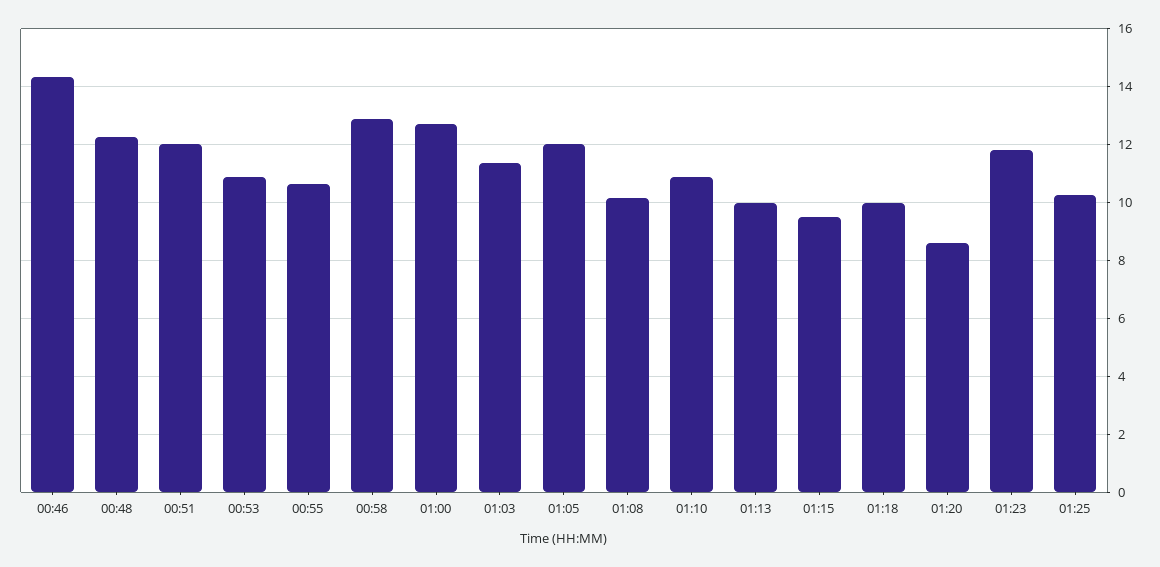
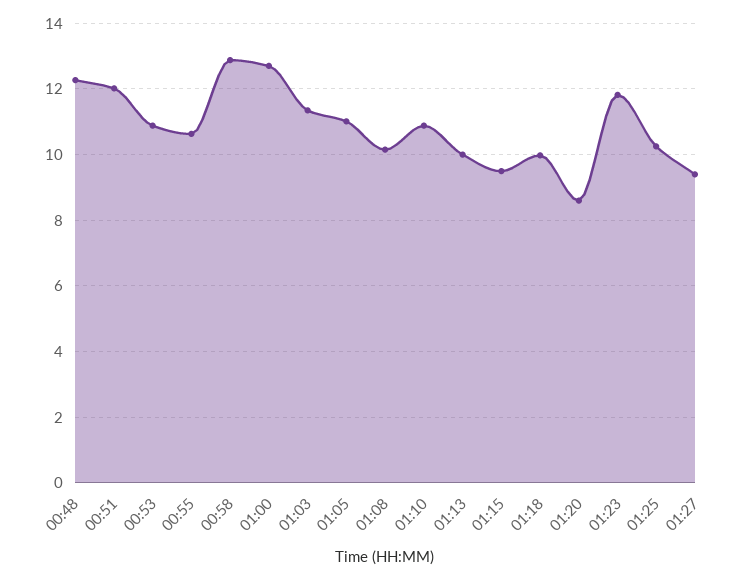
00:46: 14.25 -> none
01:05: 12 -> 11
01:27: none -> 9.4

